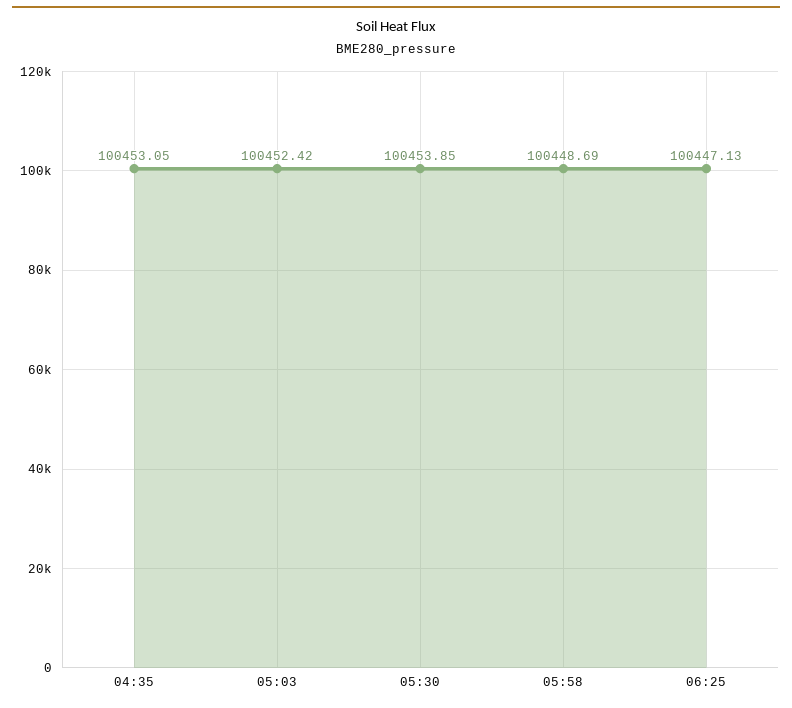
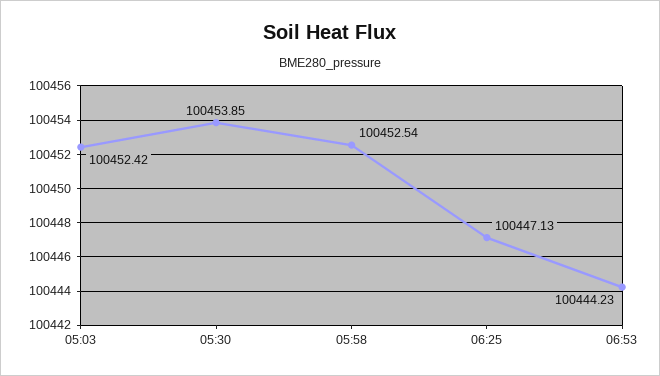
04:35: 100453.05 -> none
05:58: 100448.69 -> 100452.54
06:53: none -> 100444.23

